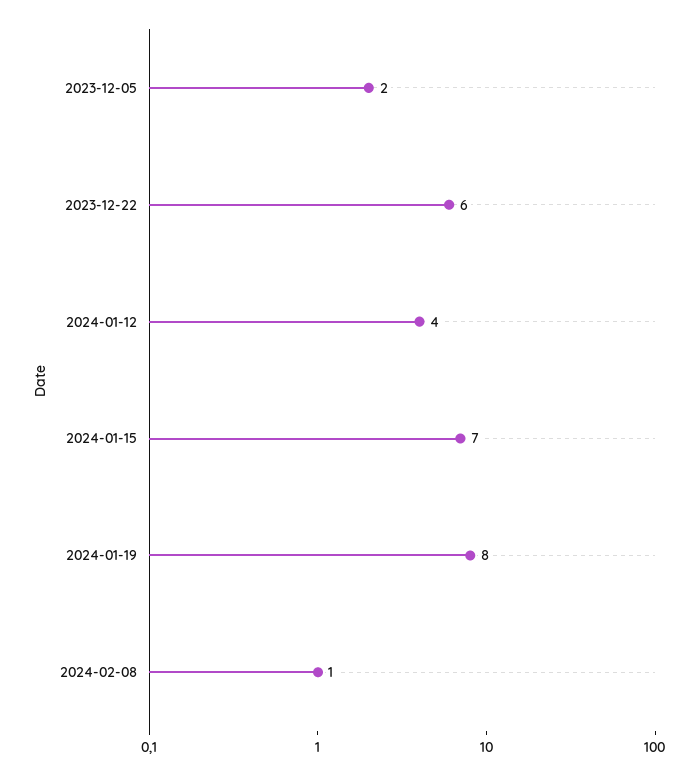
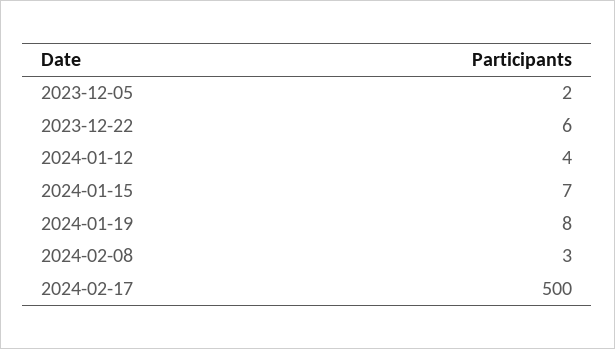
2024-02-08: 1 -> 3
2024-02-17: none -> 500

